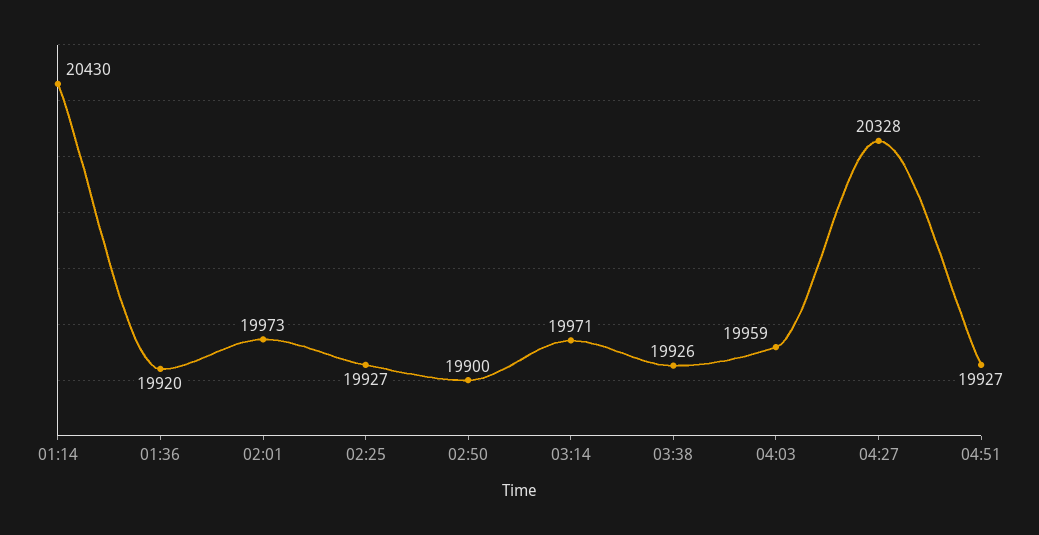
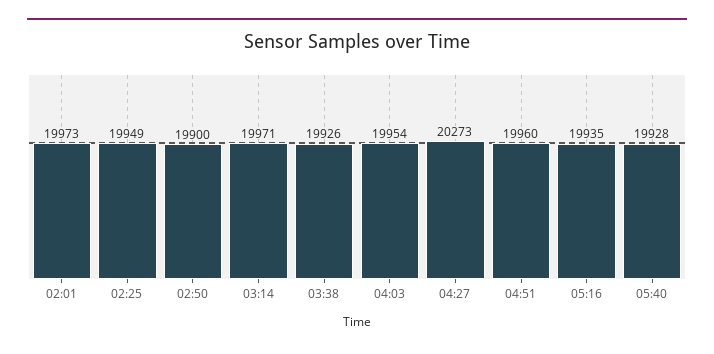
01:14: 20430 -> none
01:36: 19920 -> none
02:25: 19927 -> 19949
04:03: 19959 -> 19954
04:27: 20328 -> 20273
04:51: 19927 -> 19960
05:16: none -> 19935
05:40: none -> 19928

